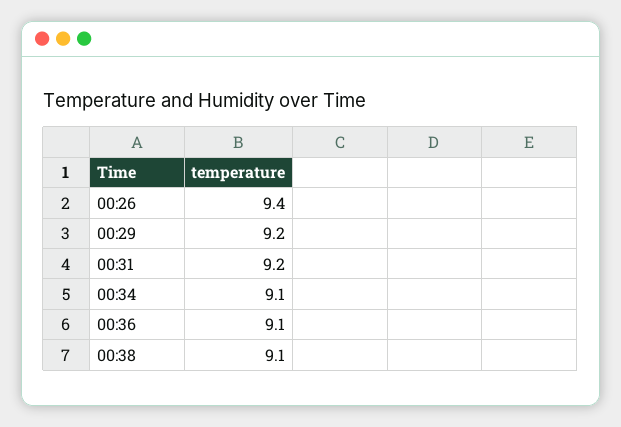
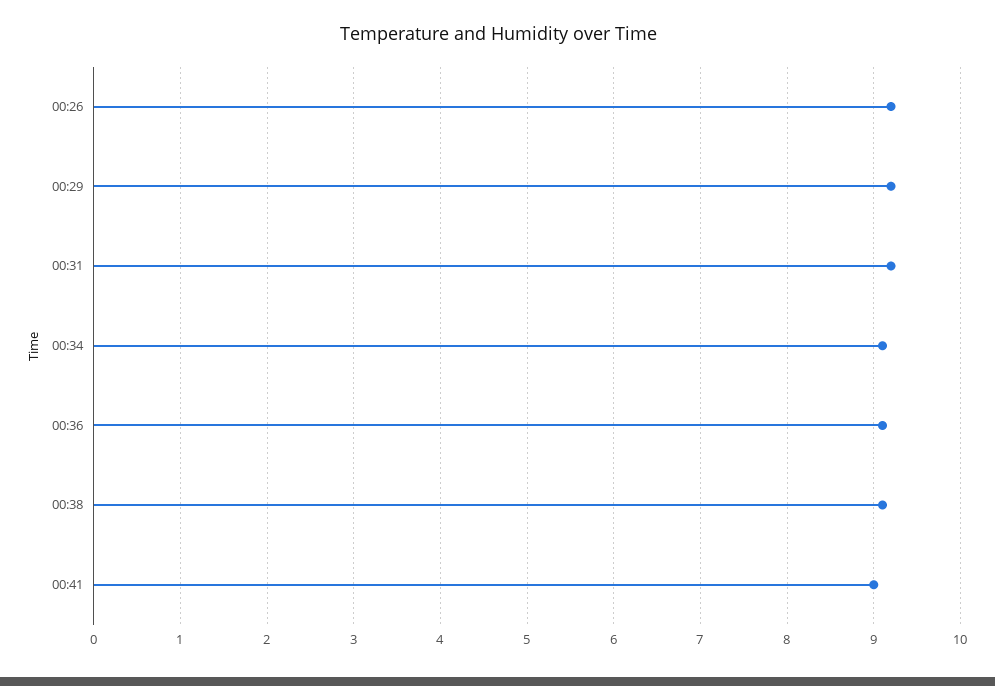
00:26: 9.4 -> 9.2
00:41: none -> 9

